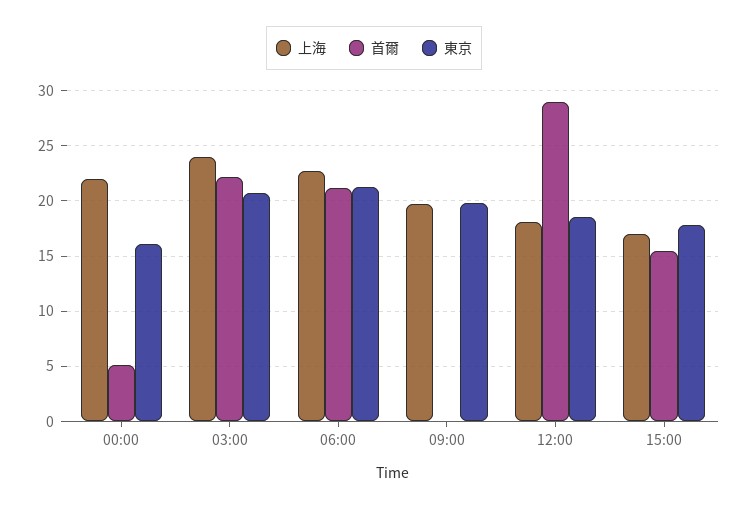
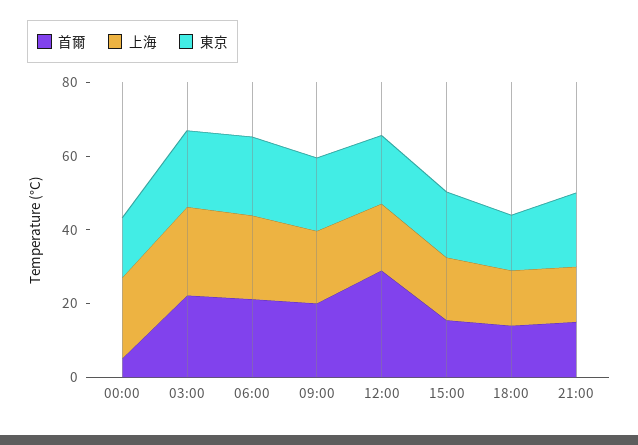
首爾, 09:00: 0 -> 20
首爾, 18:00: none -> 15
上海, 18:00: none -> 15
東京, 18:00: none -> 15
首爾, 21:00: none -> 15
上海, 21:00: none -> 15
東京, 21:00: none -> 20

